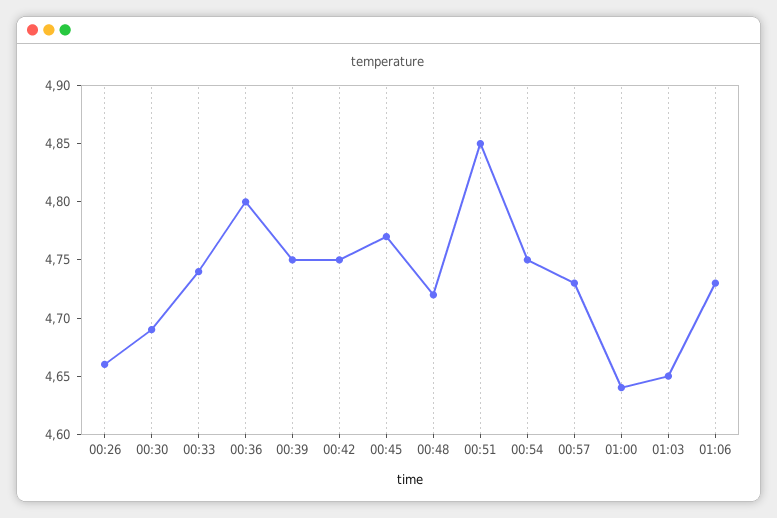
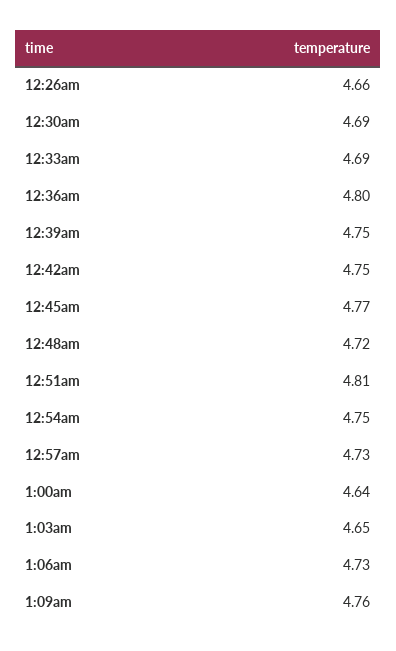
00:33: 4.74 -> 4.69
00:51: 4.85 -> 4.81
1:09am: none -> 4.76

